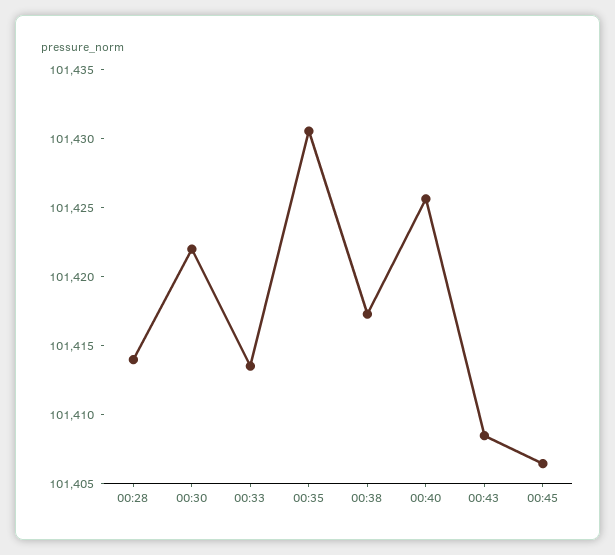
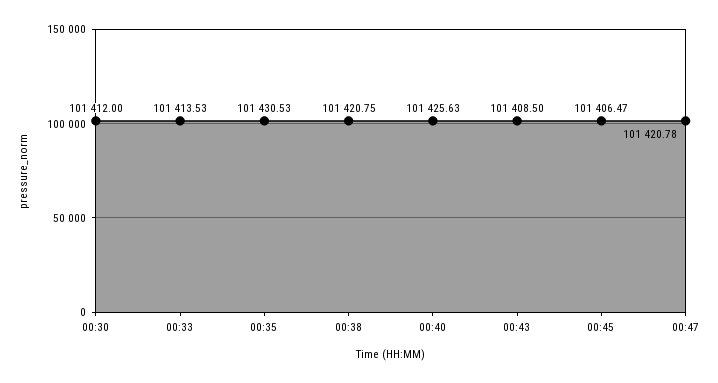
00:28: 101414 -> none
00:30: 101422 -> 101412
00:38: 101417 -> 101420.75
00:47: none -> 101420.78

